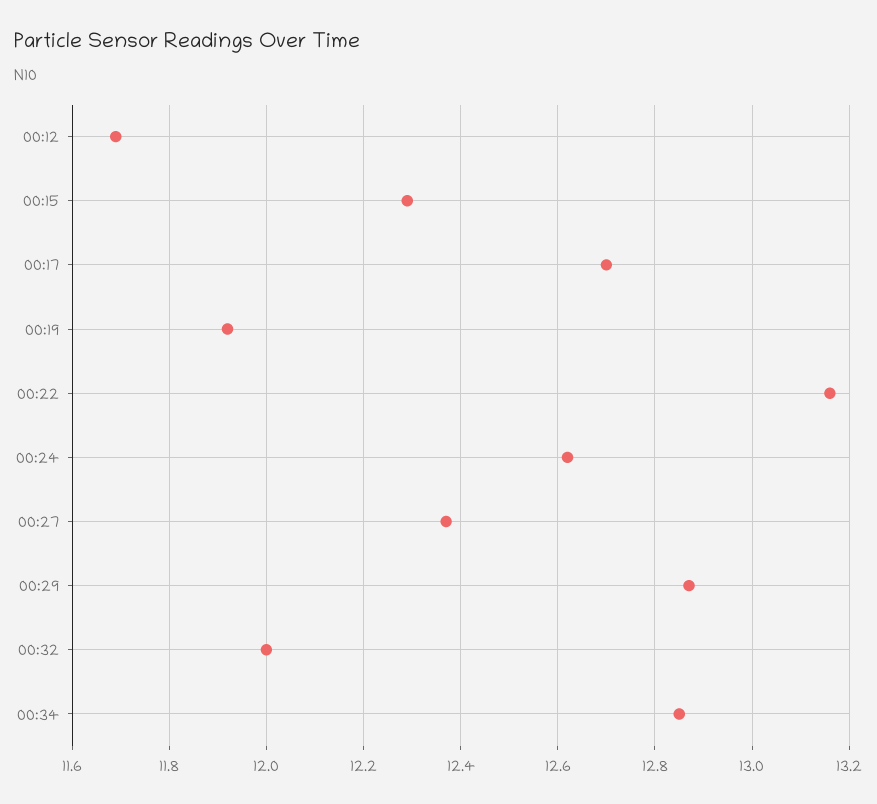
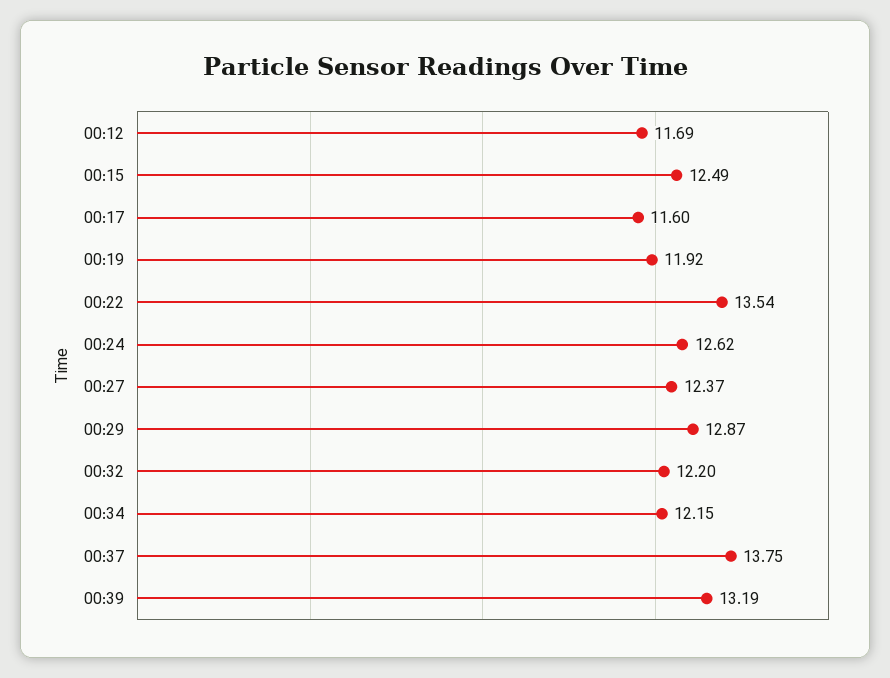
00:15: 12.3 -> 12.49
00:17: 12.7 -> 11.6
00:22: 13.15 -> 13.54
00:32: 12 -> 12.2
00:34: 12.85 -> 12.15
00:37: none -> 13.75
00:39: none -> 13.19

